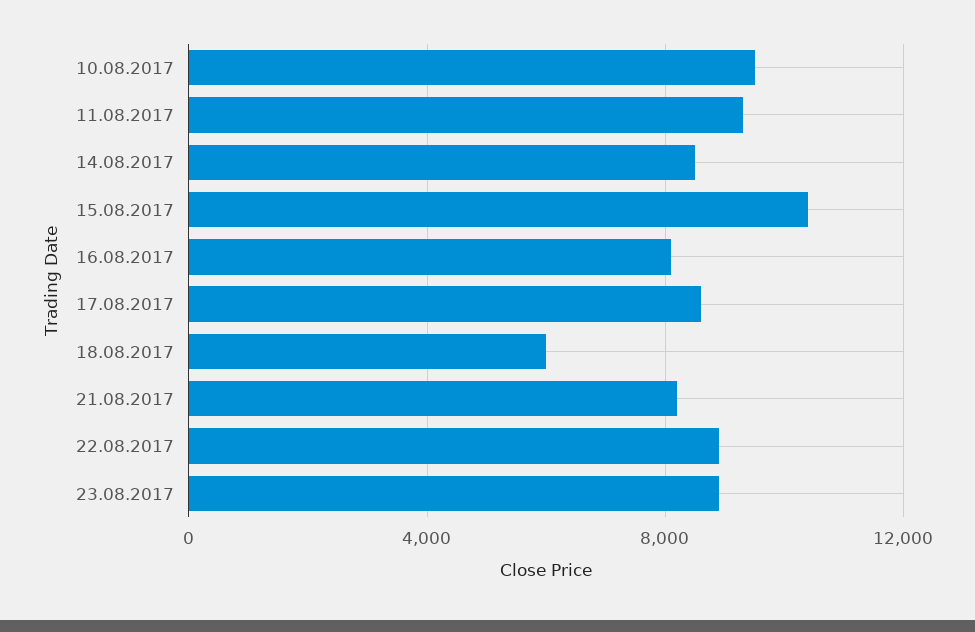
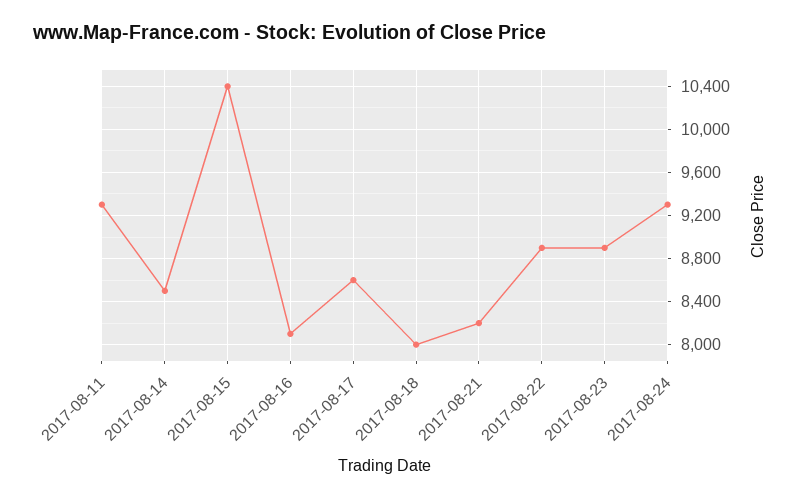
10.08.2017: 9500 -> none
18.08.2017: 6000 -> 8000
2017-08-24: none -> 9300

